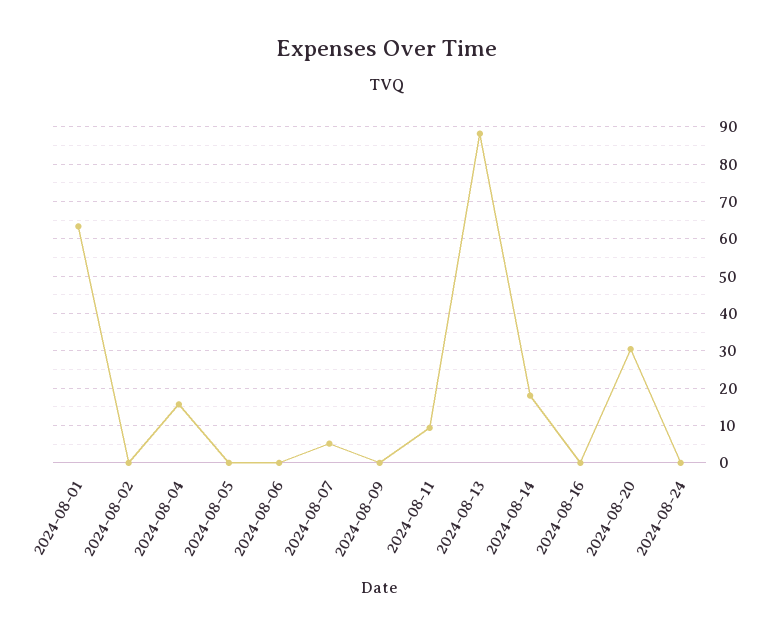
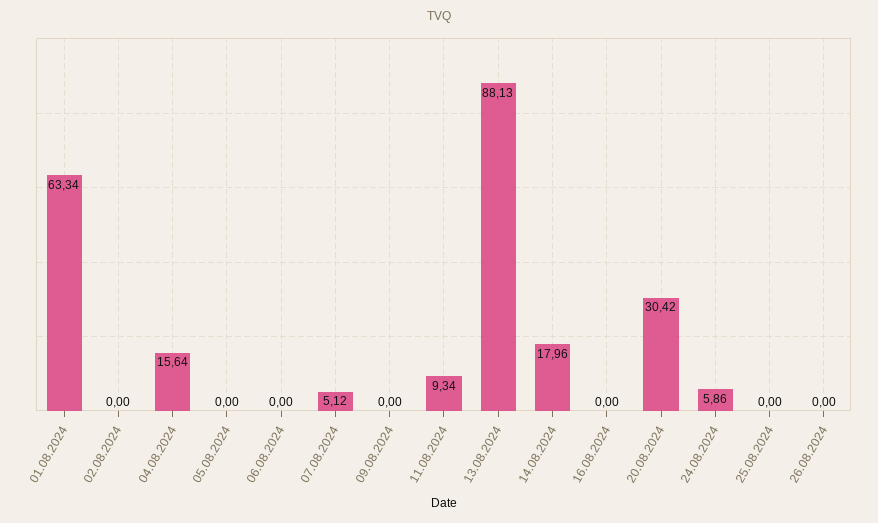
2024-08-24: 0 -> 5.86
25.08.2024: none -> 0
26.08.2024: none -> 0

